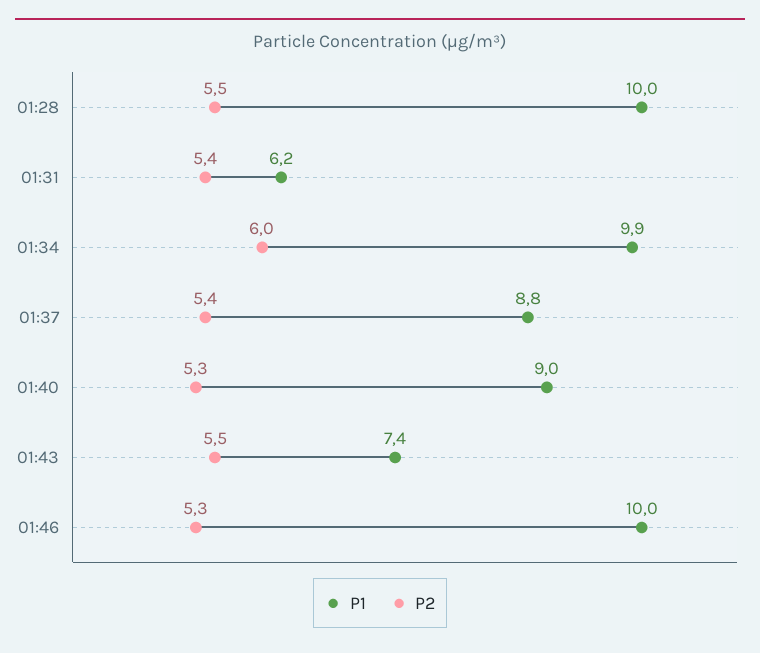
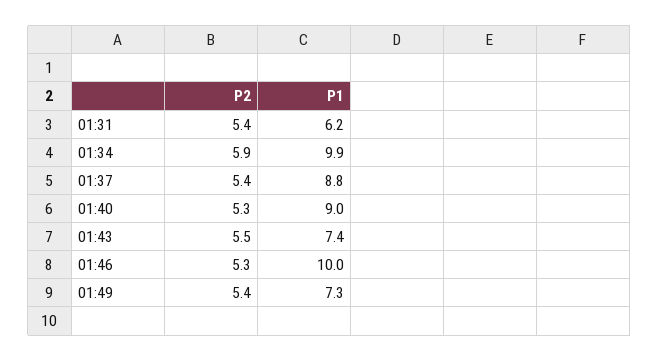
P1, 01:28: 10 -> none
P2, 01:28: 5.5 -> none
P2, 01:34: 6 -> 5.9
P2, 01:49: none -> 5.4
P1, 01:49: none -> 7.3

